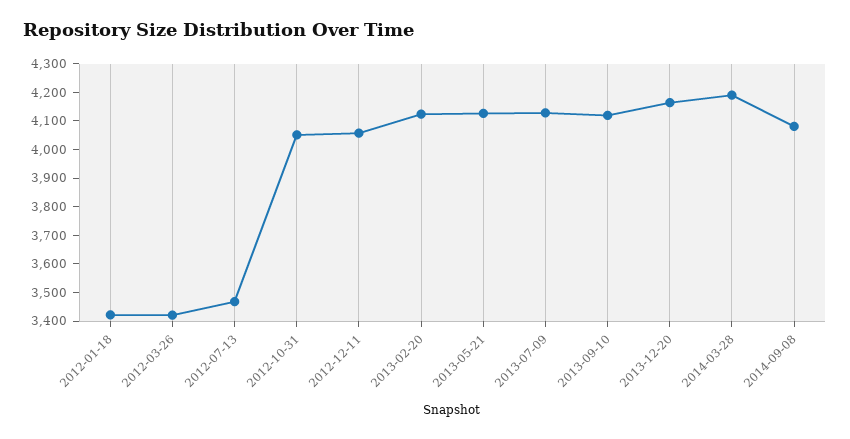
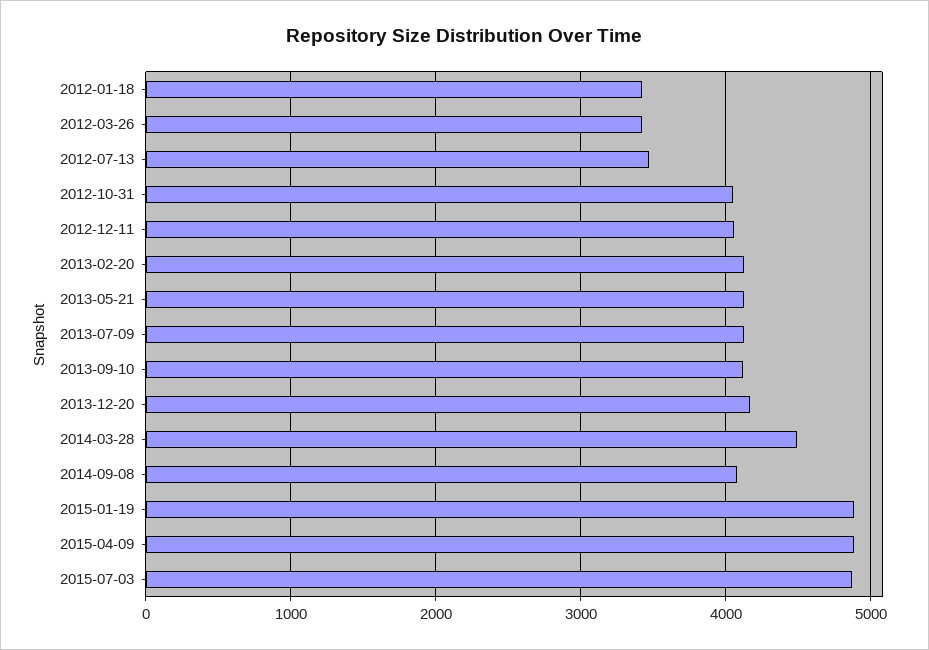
2014-03-28: 4200 -> 4500
2015-01-19: none -> 4900
2015-04-09: none -> 4900
2015-07-03: none -> 4900

